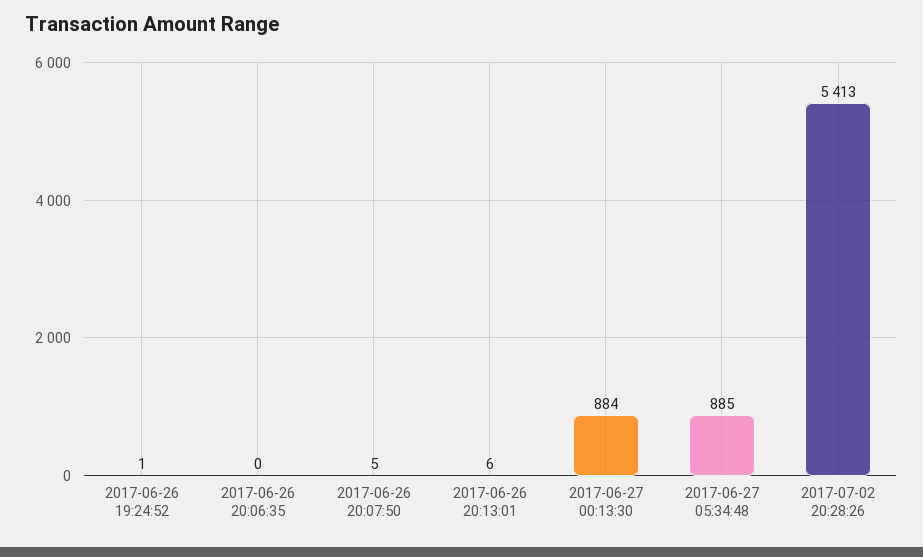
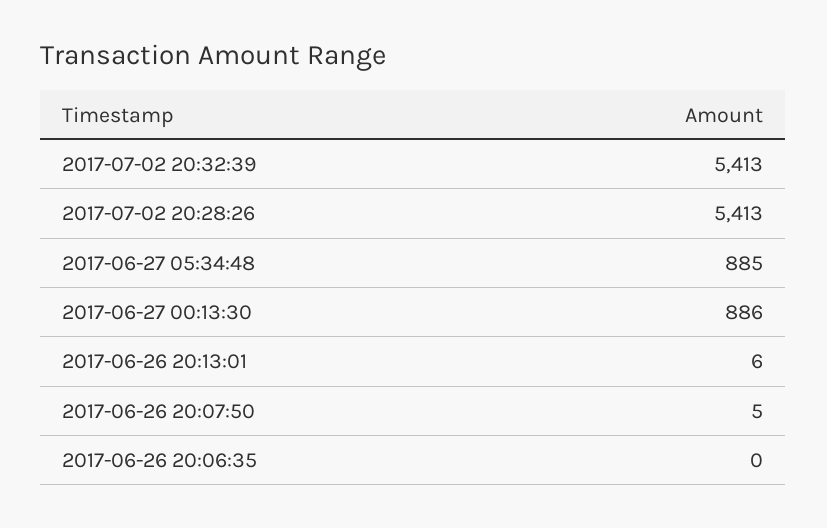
2017-06-26 19:24:52: 1 -> none
2017-06-27 00:13:30: 884 -> 886
2017-07-02 20:32:39: none -> 5413

